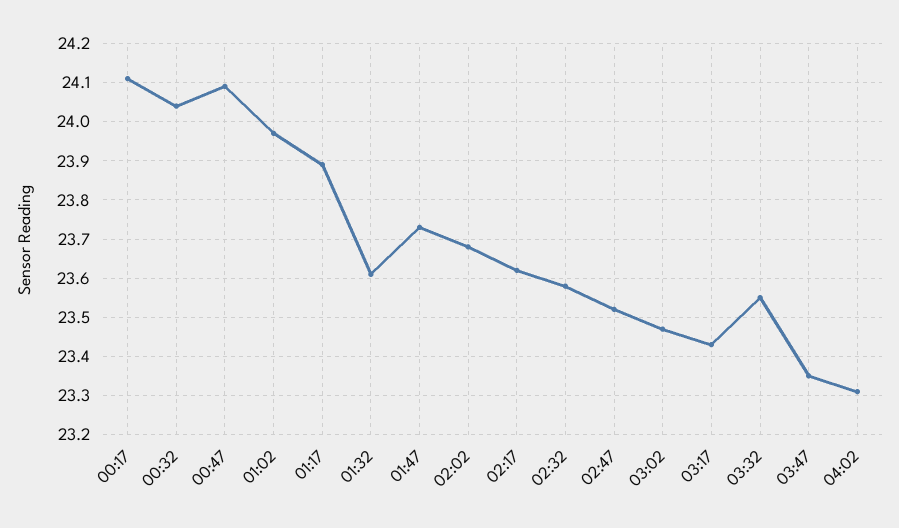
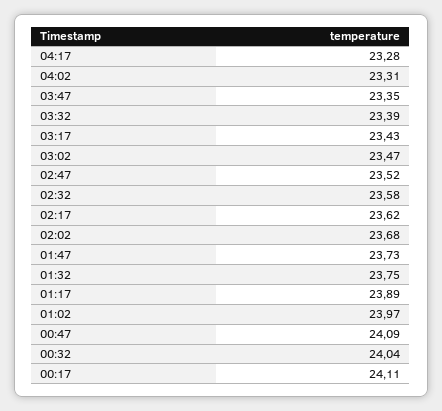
01:32: 23.6 -> 23.75
03:32: 23.55 -> 23.39
04:17: none -> 23.28

